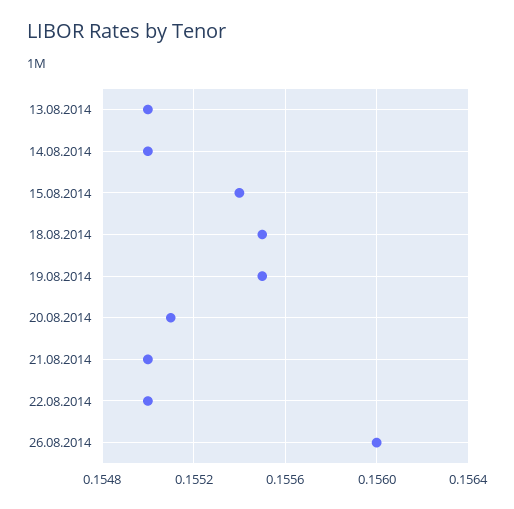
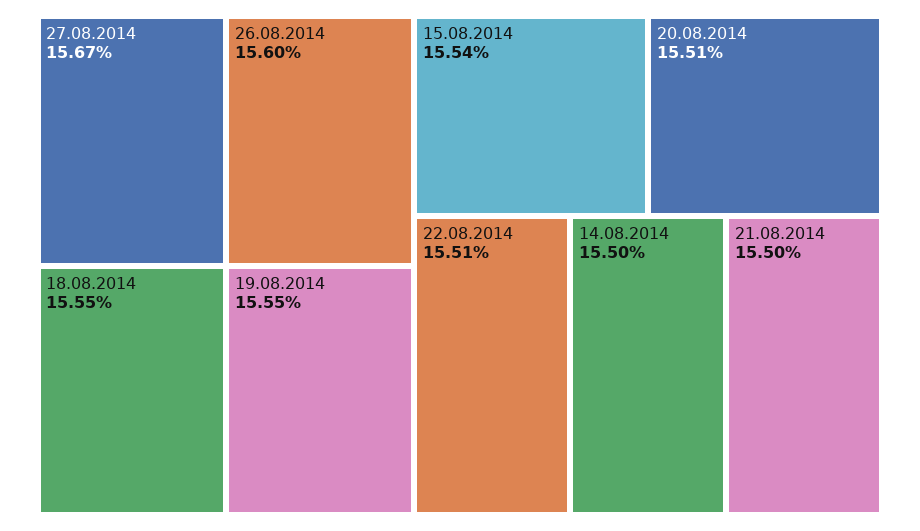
13.08.2014: 0.155 -> none
22.08.2014: 0.155 -> 0.1551
27.08.2014: none -> 0.1567

